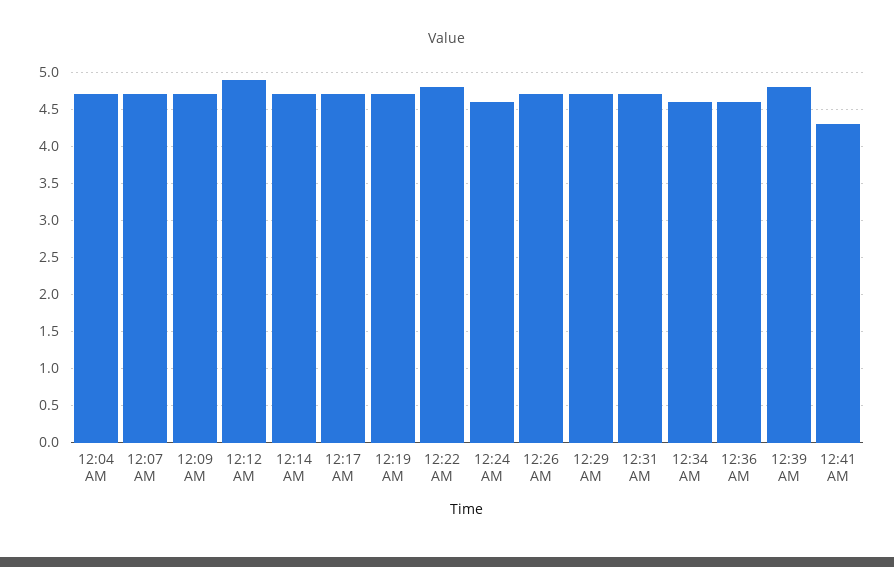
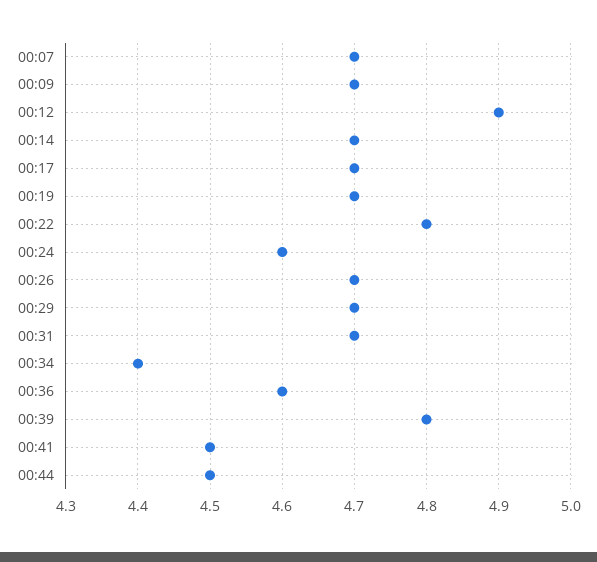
12:04 AM: 4.7 -> none
12:34 AM: 4.6 -> 4.4
12:41 AM: 4.3 -> 4.5
00:44: none -> 4.5

